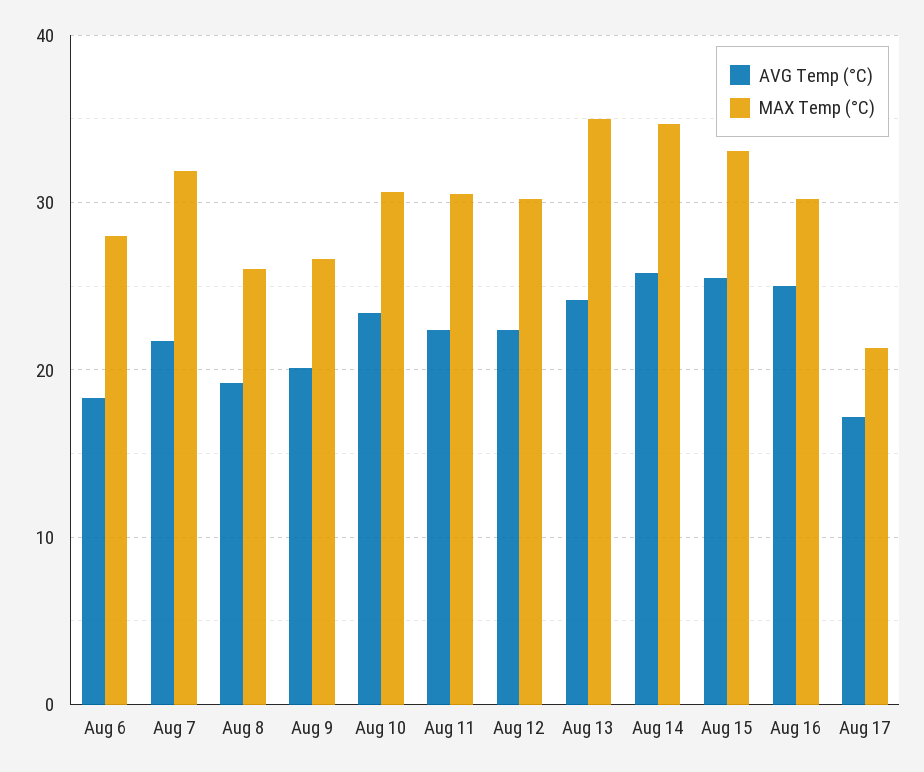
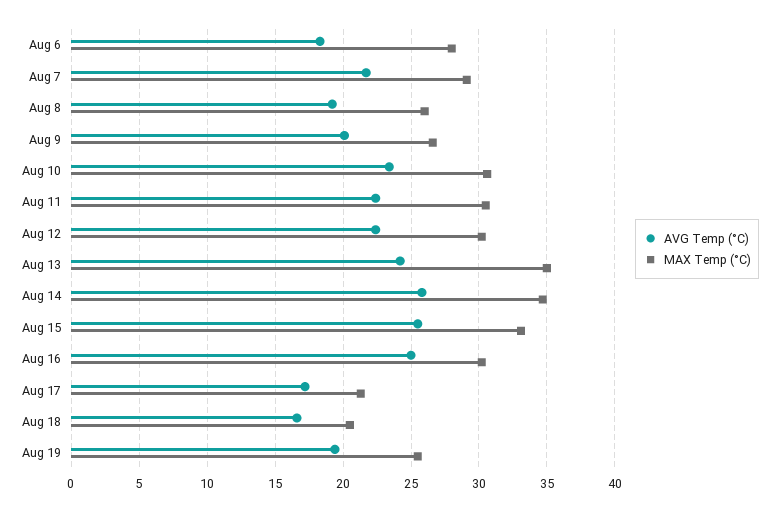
MAX Temp (°C), Aug 7: 32 -> 29
AVG Temp (°C), Aug 18: none -> 16.5
MAX Temp (°C), Aug 18: none -> 20.5
AVG Temp (°C), Aug 19: none -> 19.5
MAX Temp (°C), Aug 19: none -> 25.5

